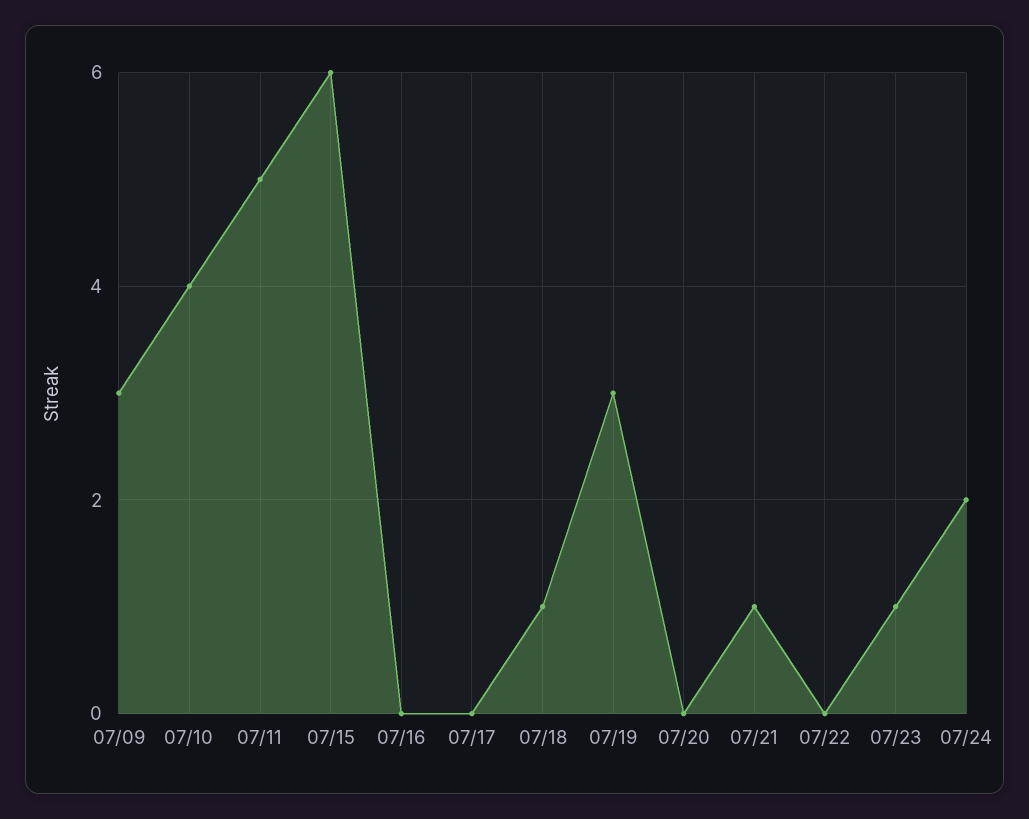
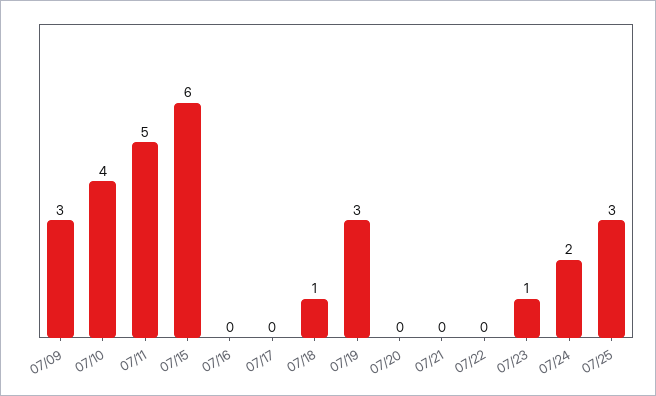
07/21: 1 -> 0
07/25: none -> 3

